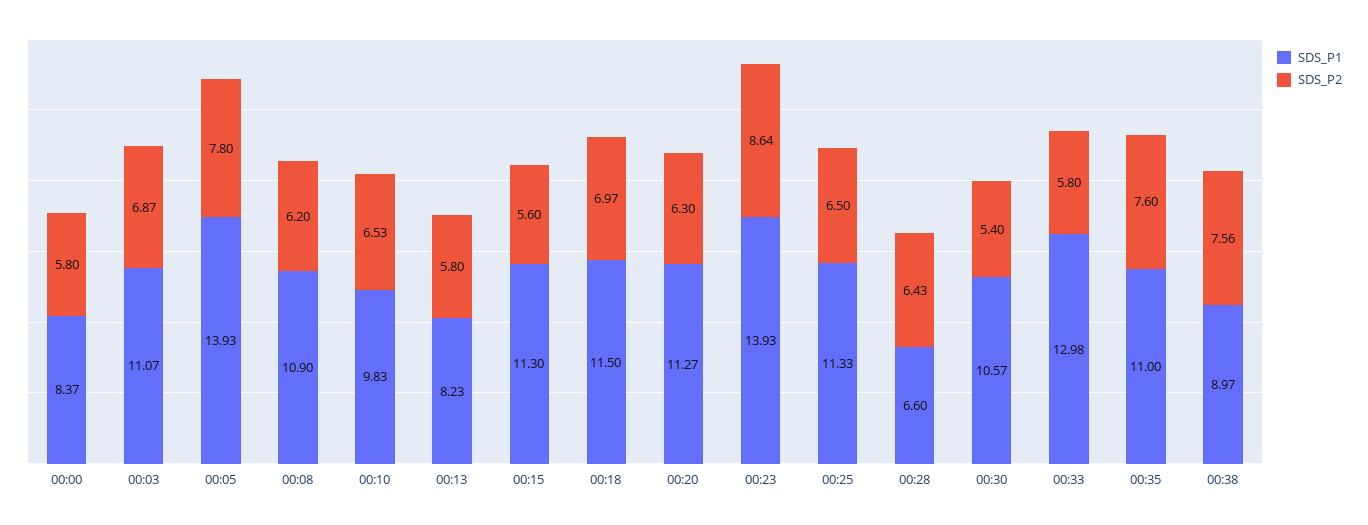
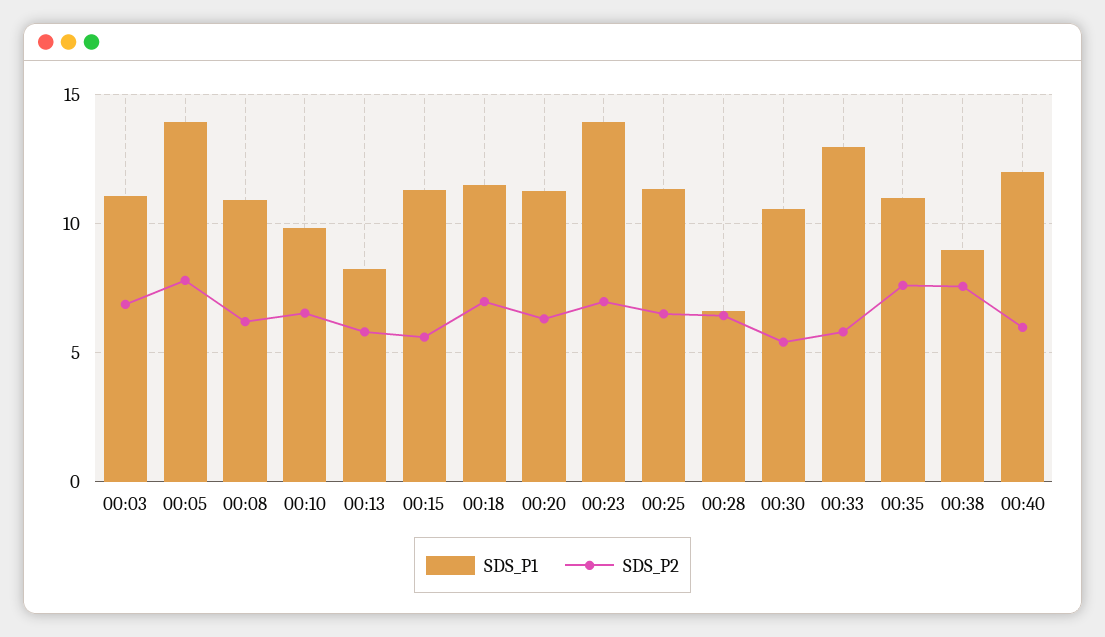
SDS_P1, 00:00: 8.37 -> none
SDS_P2, 00:00: 5.8 -> none
SDS_P2, 00:23: 8.64 -> 7
SDS_P1, 00:40: none -> 12
SDS_P2, 00:40: none -> 6

